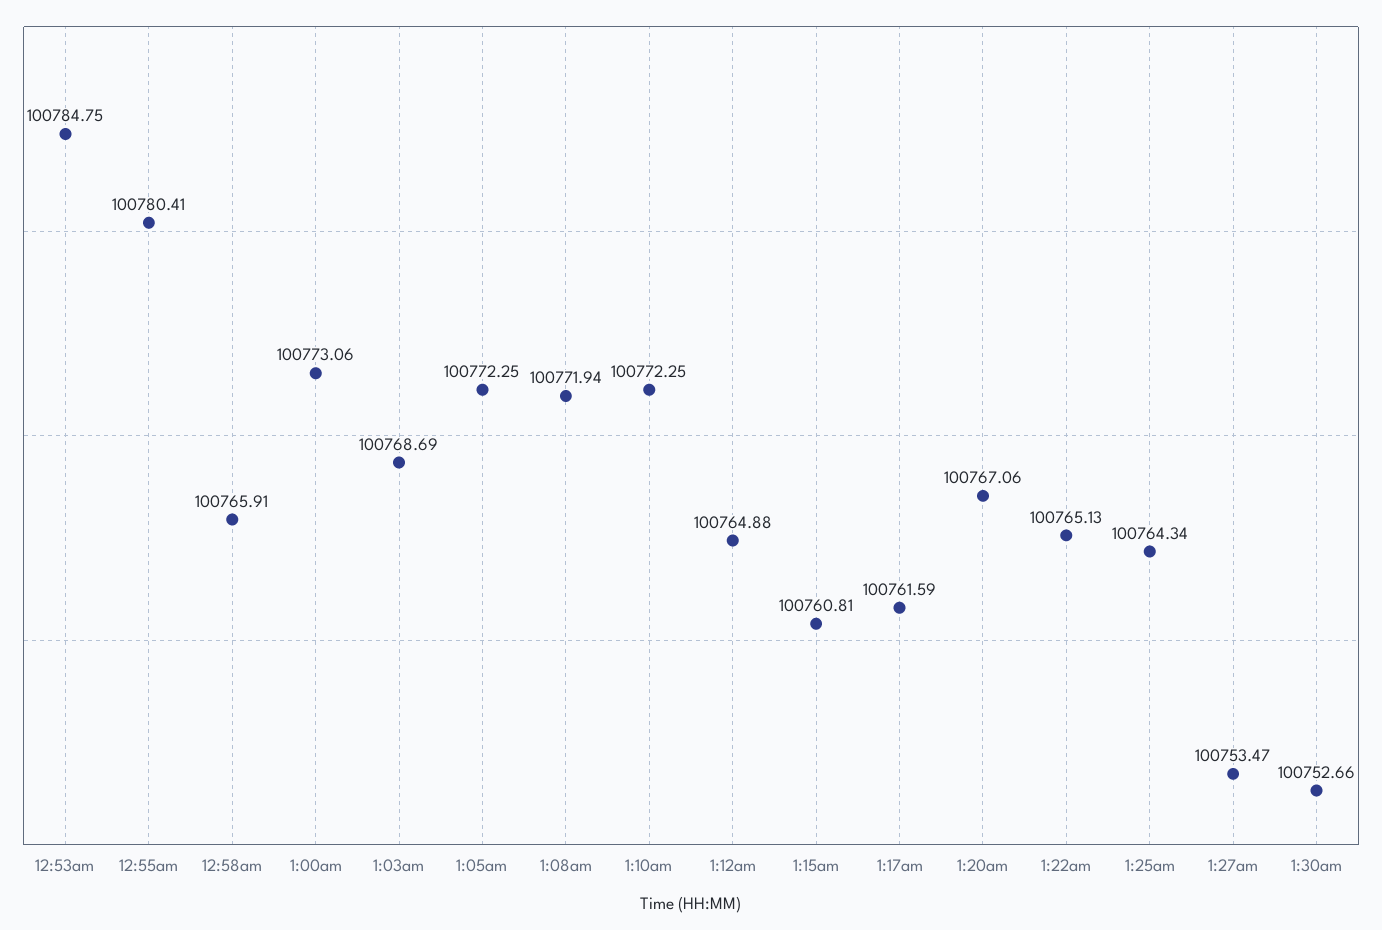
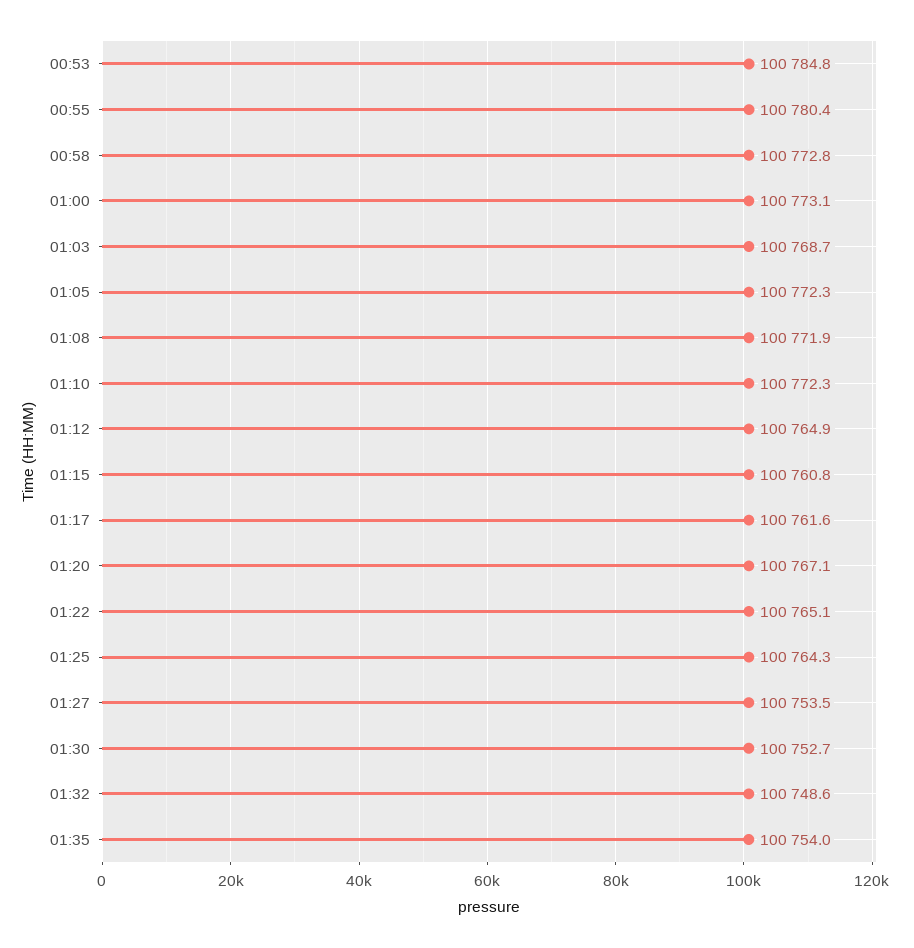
12:58am: 100765.91 -> 100772.8
01:32: none -> 100748.6
01:35: none -> 100754

